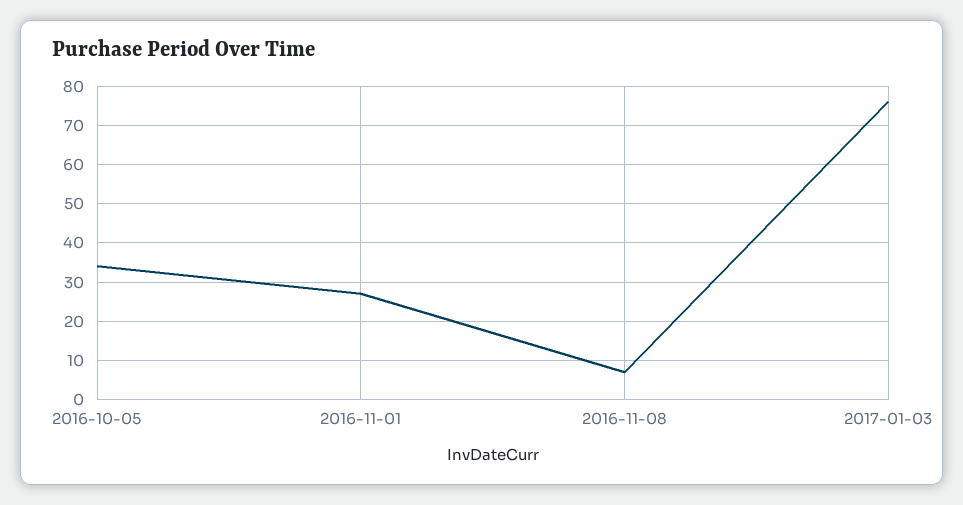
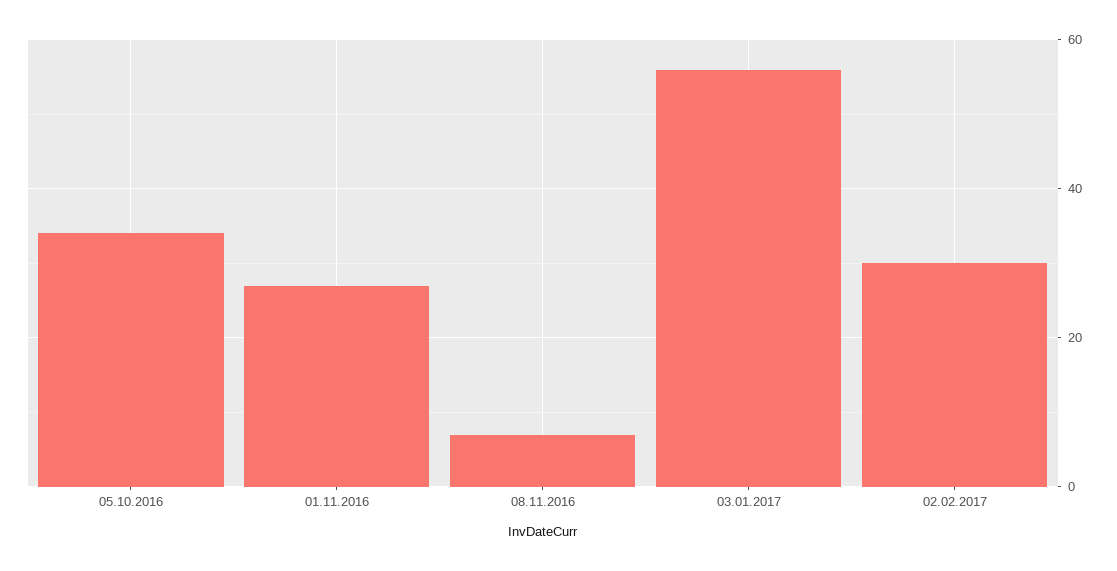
2017-01-03: 75 -> 55
02.02.2017: none -> 30

